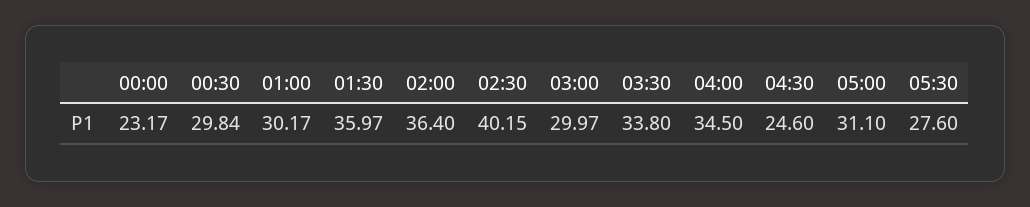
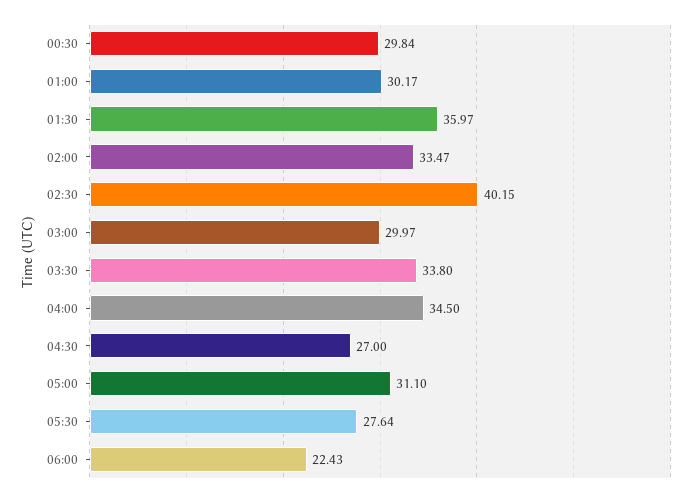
00:00: 23.17 -> none
02:00: 36.4 -> 33.47
04:30: 24.6 -> 27
05:30: 27.6 -> 27.64
06:00: none -> 22.43

